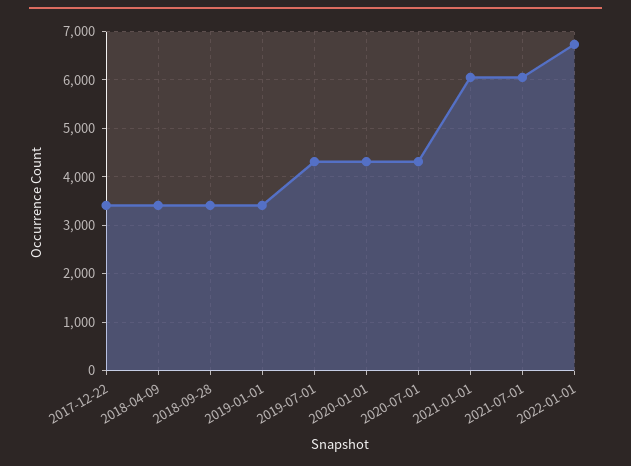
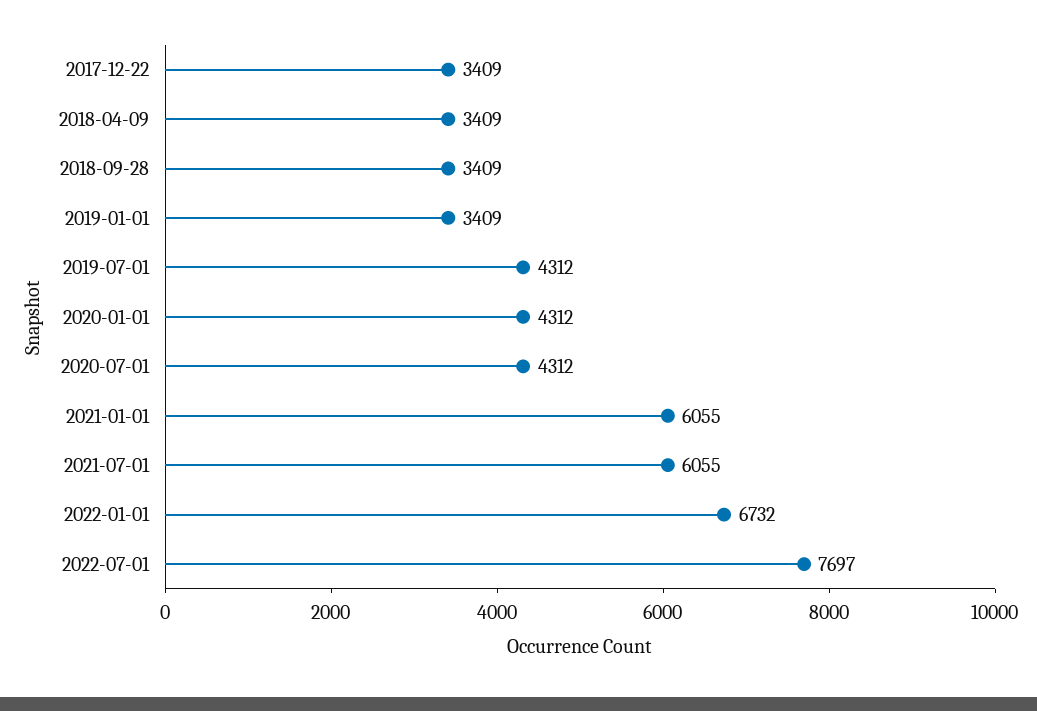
2022-07-01: none -> 7697

